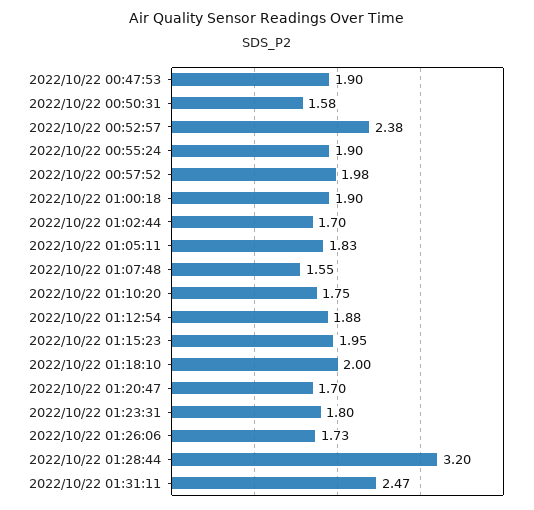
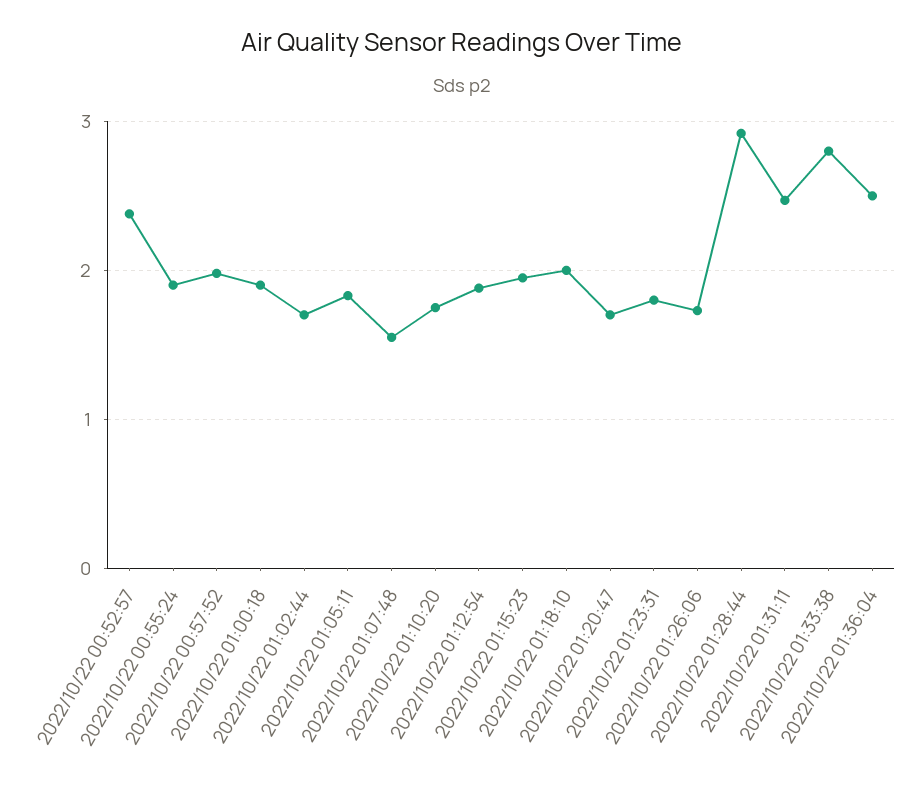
2022/10/22 00:47:53: 1.9 -> none
2022/10/22 00:50:31: 1.58 -> none
2022/10/22 01:28:44: 3.2 -> 2.9
2022/10/22 01:33:38: none -> 2.8
2022/10/22 01:36:04: none -> 2.5

